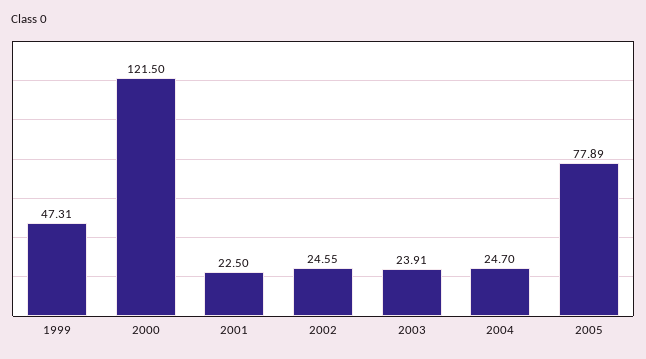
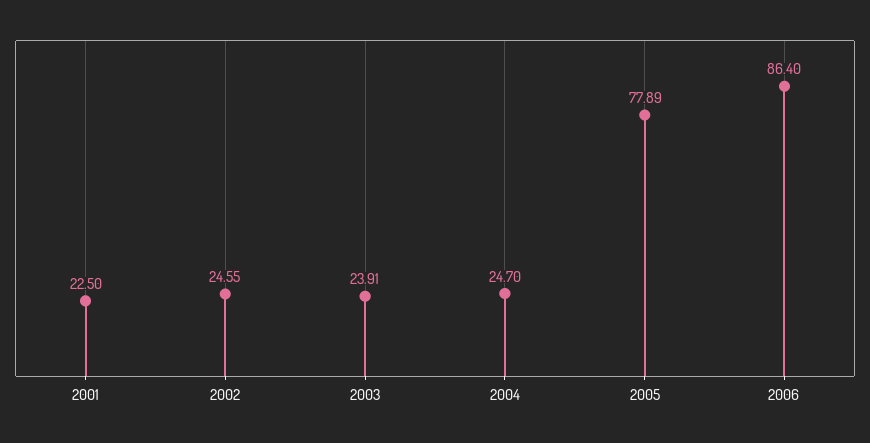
1999: 47.31 -> none
2000: 121.5 -> none
2006: none -> 86.4

